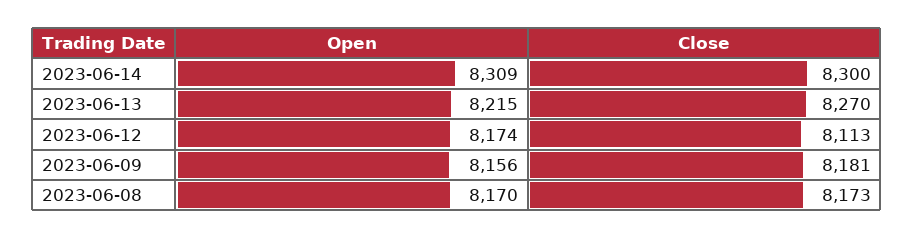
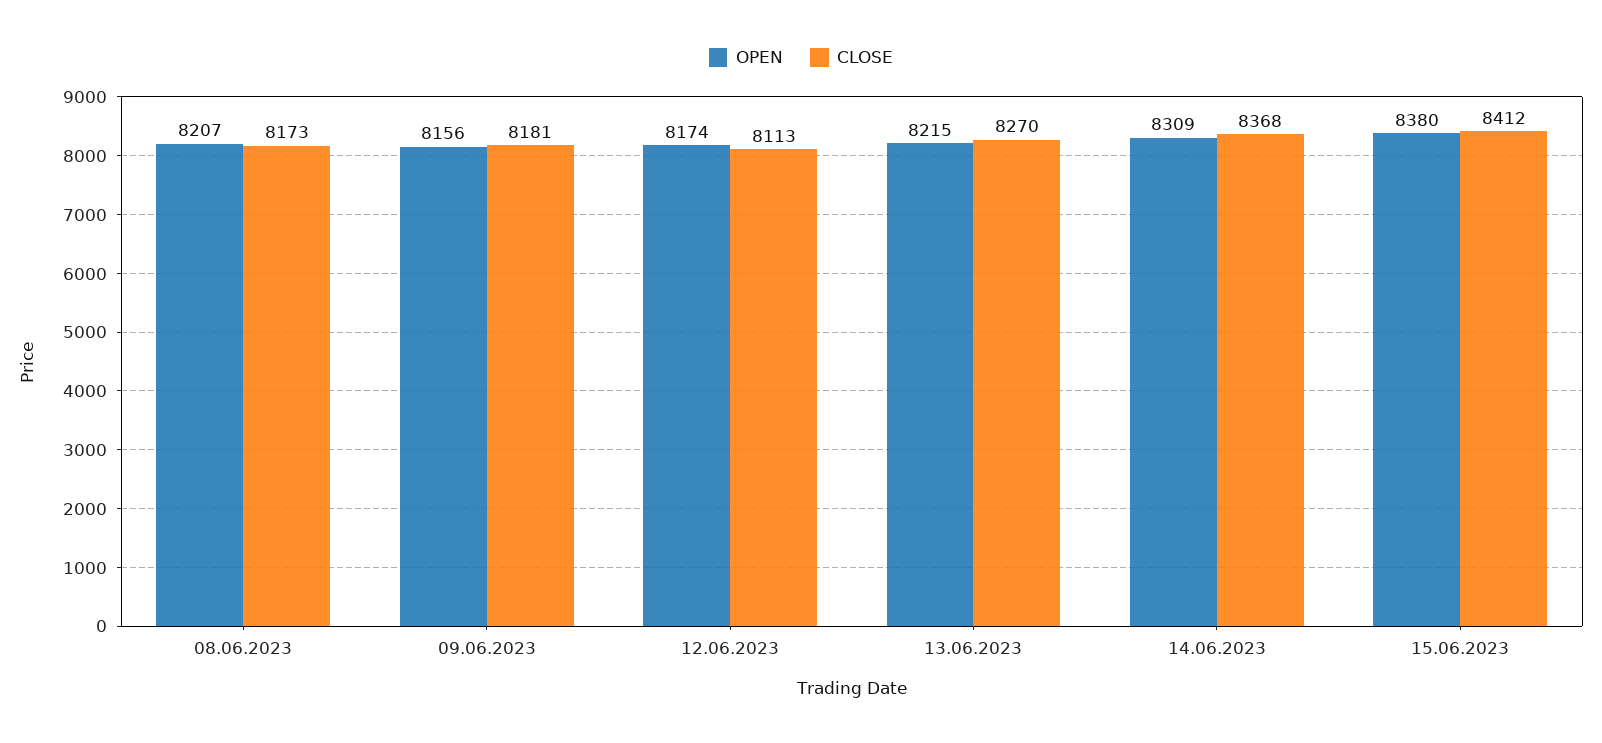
Close, 2023-06-14: 8300 -> 8368
Open, 2023-06-08: 8170 -> 8207
Open, 15.06.2023: none -> 8380
Close, 15.06.2023: none -> 8412

